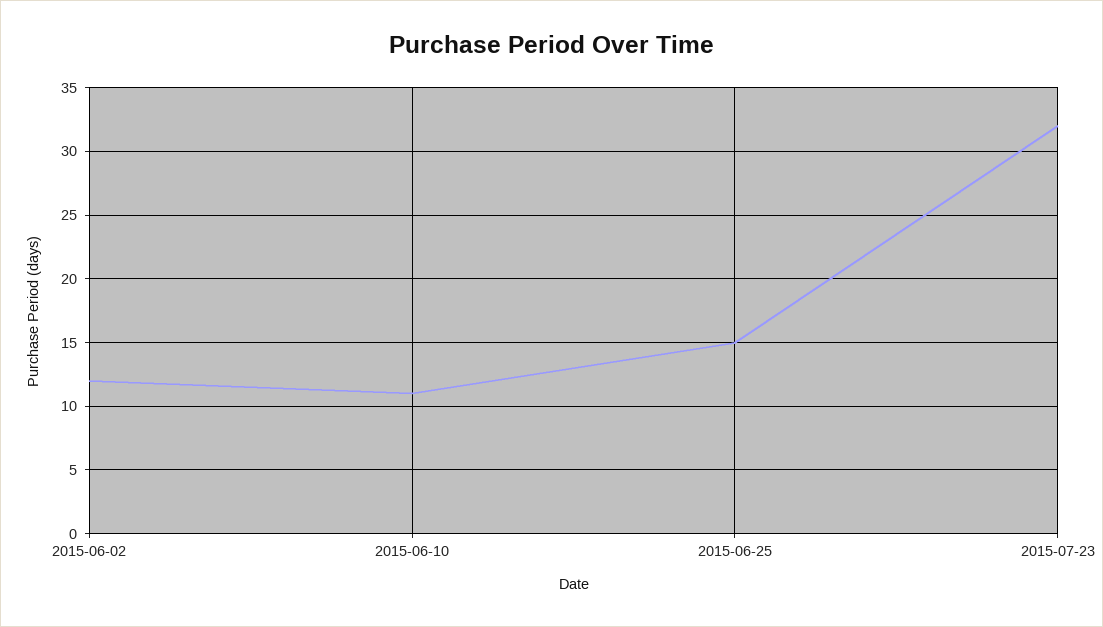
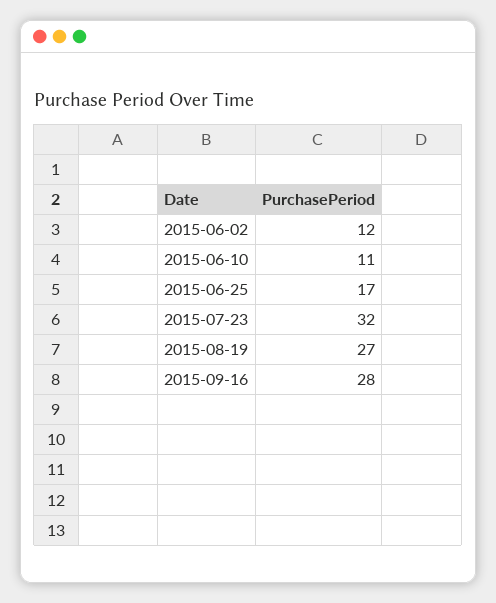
2015-06-25: 15 -> 17
2015-08-19: none -> 27
2015-09-16: none -> 28

